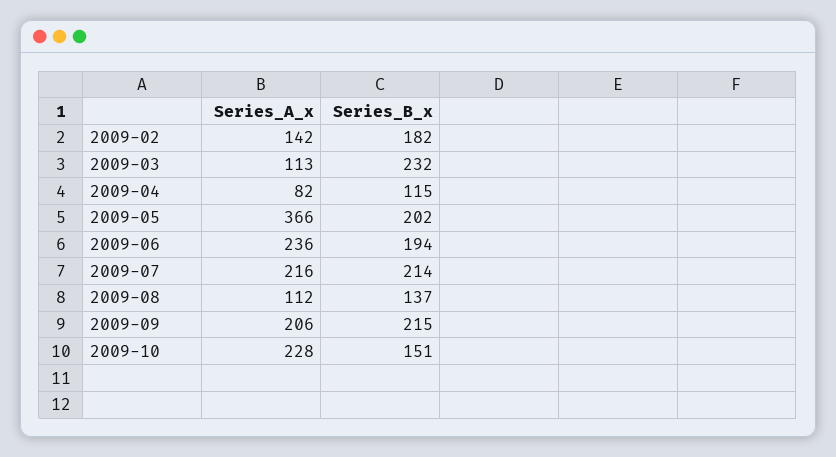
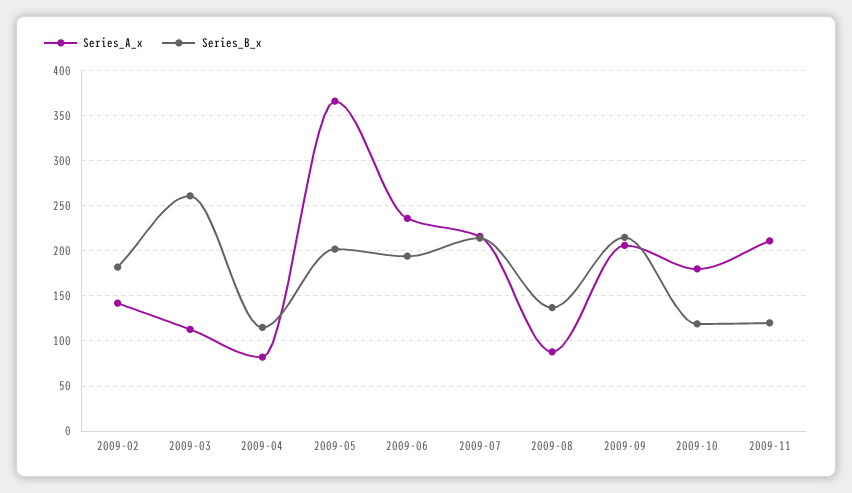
Series_B_x, 2009-03: 232 -> 260
Series_A_x, 2009-08: 112 -> 90
Series_A_x, 2009-10: 228 -> 180
Series_B_x, 2009-10: 151 -> 120
Series_A_x, 2009-11: none -> 210
Series_B_x, 2009-11: none -> 120

